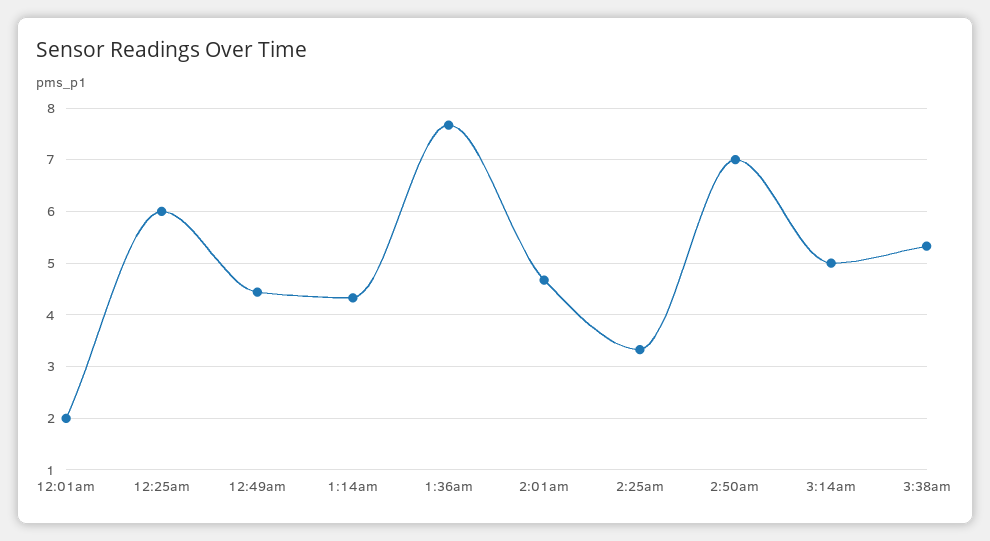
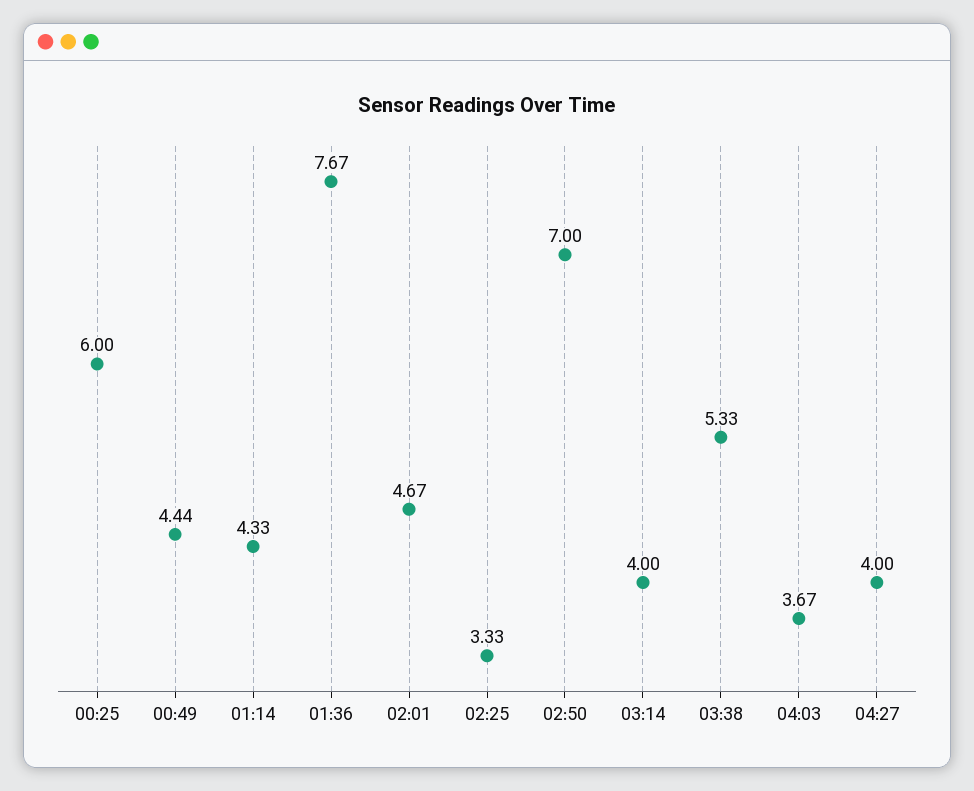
12:01am: 2 -> none
3:14am: 5 -> 4
04:03: none -> 3.67
04:27: none -> 4

